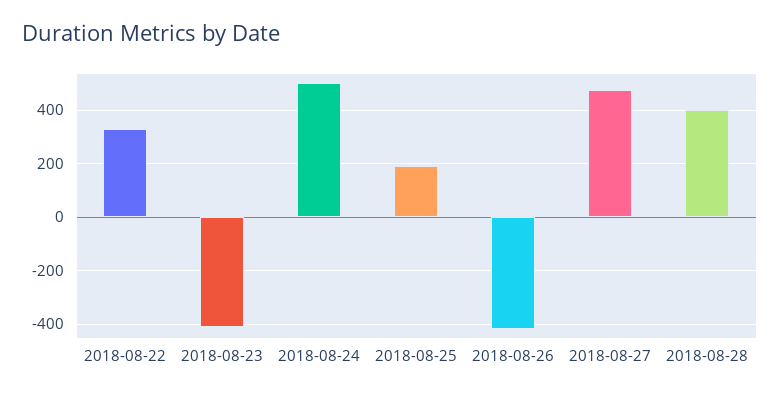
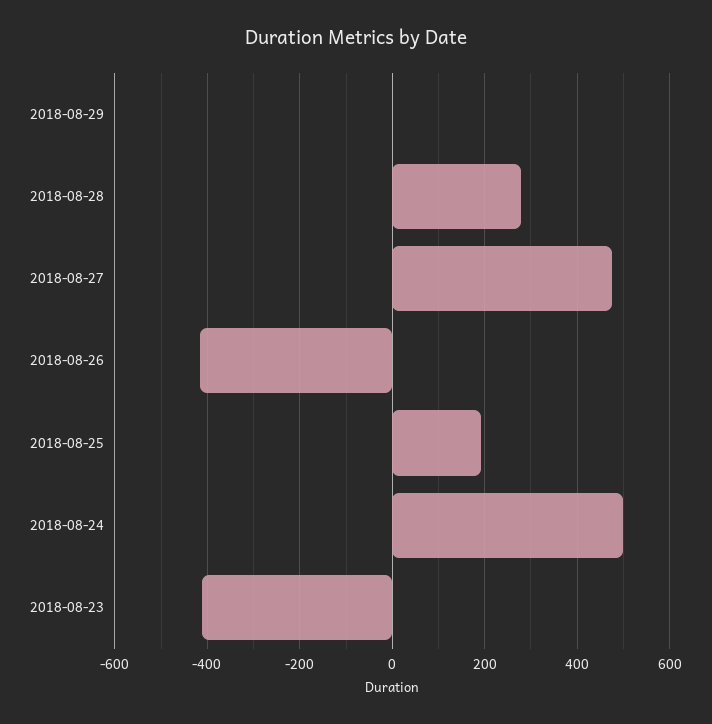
2018-08-22: 325 -> none
2018-08-28: 400 -> 280
2018-08-29: none -> 0

